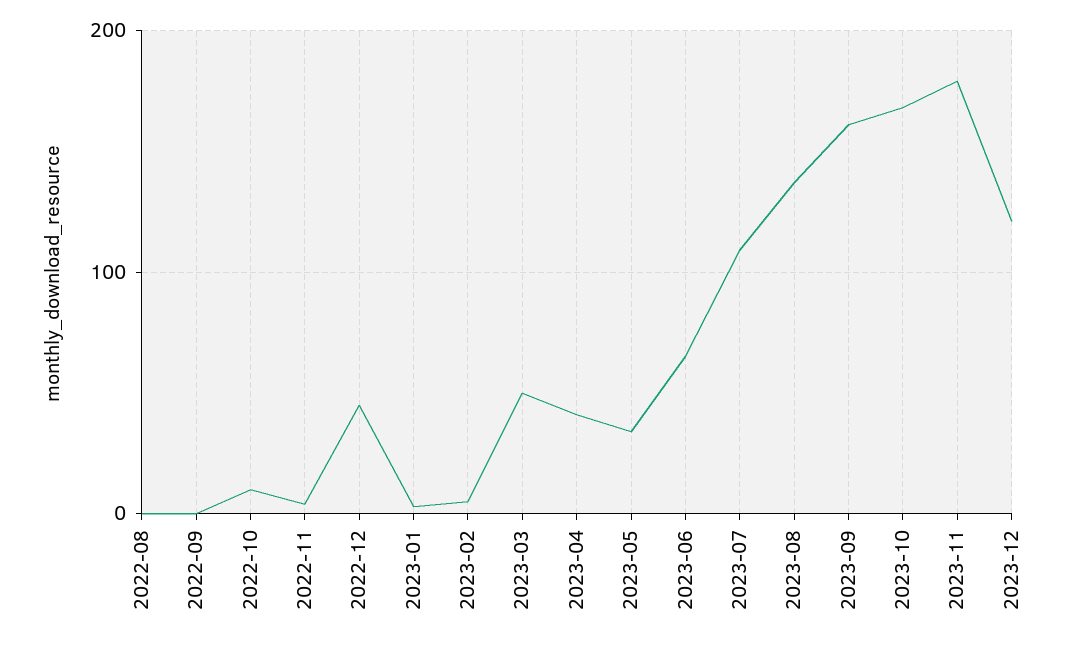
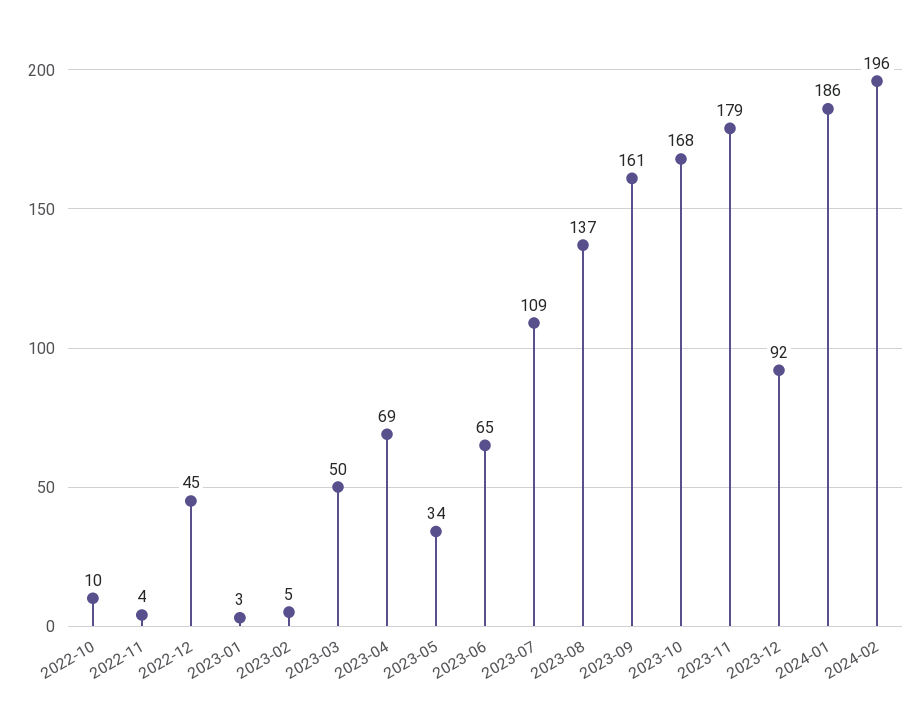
2022-08: 0 -> none
2022-09: 0 -> none
2023-04: 40 -> 69
2023-12: 120 -> 92
2024-01: none -> 186
2024-02: none -> 196

